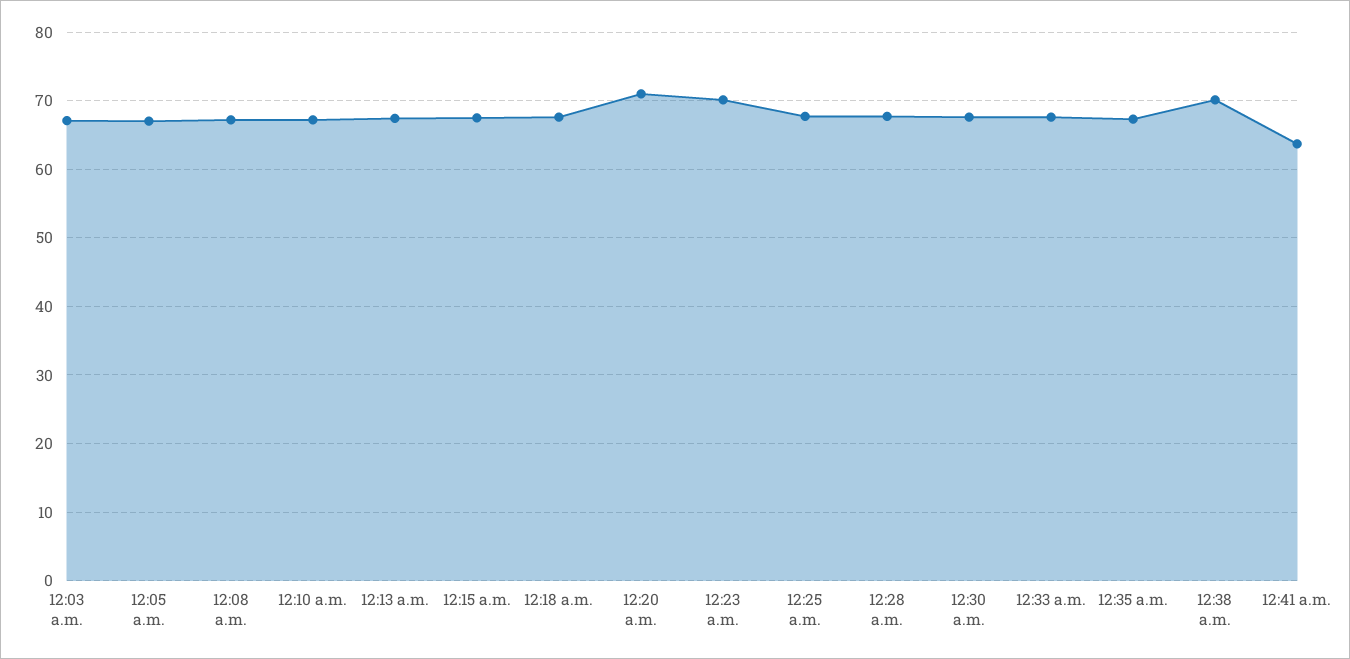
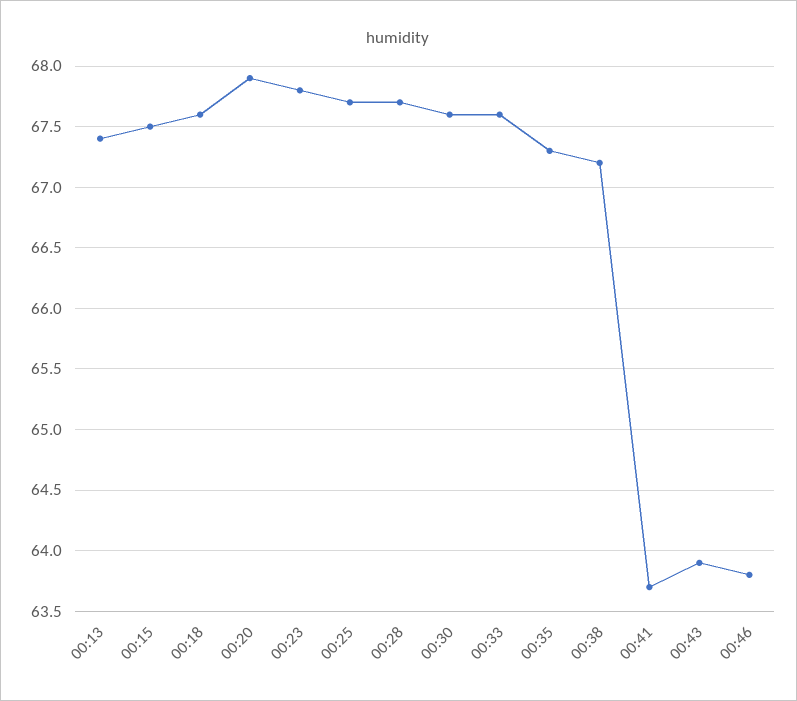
12:03 a.m.: 67 -> none
12:05 a.m.: 67 -> none
12:08 a.m.: 67 -> none
12:10 a.m.: 67 -> none
12:20 a.m.: 71 -> 67.9
12:23 a.m.: 70 -> 67.8
12:38 a.m.: 70 -> 67.2
00:43: none -> 63.9
00:46: none -> 63.8

